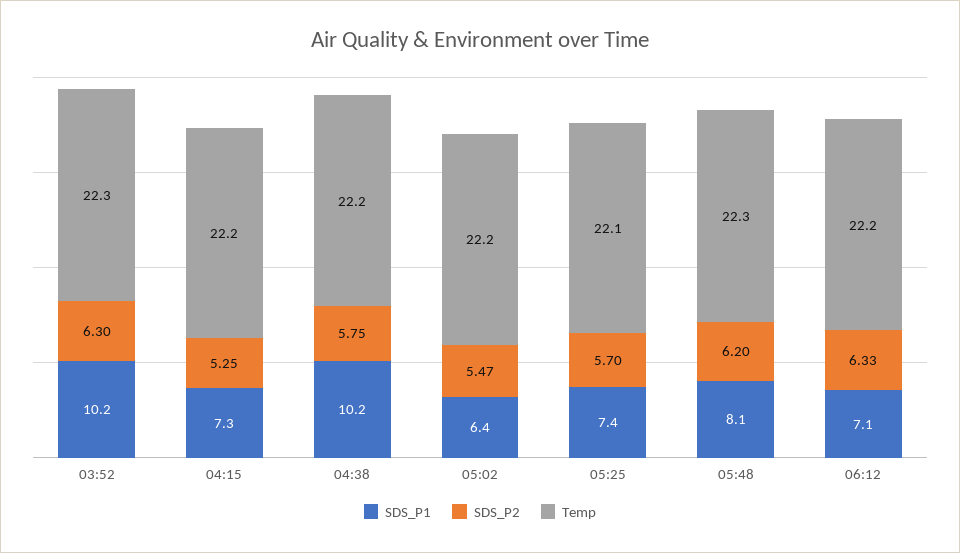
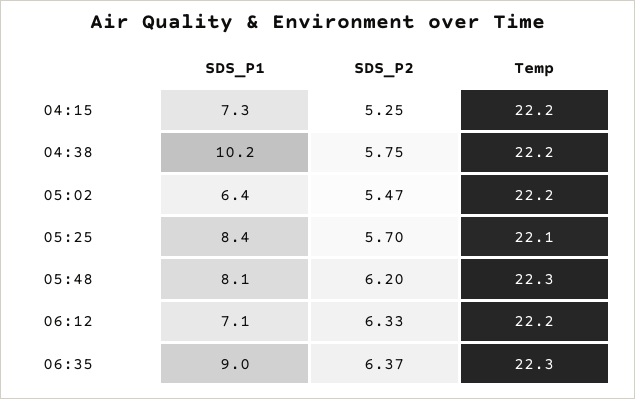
SDS_P1, 03:52: 10.2 -> none
SDS_P2, 03:52: 6.3 -> none
Temp, 03:52: 22.3 -> none
SDS_P1, 05:25: 7.4 -> 8.4
SDS_P1, 06:35: none -> 9
SDS_P2, 06:35: none -> 6.37
Temp, 06:35: none -> 22.3

